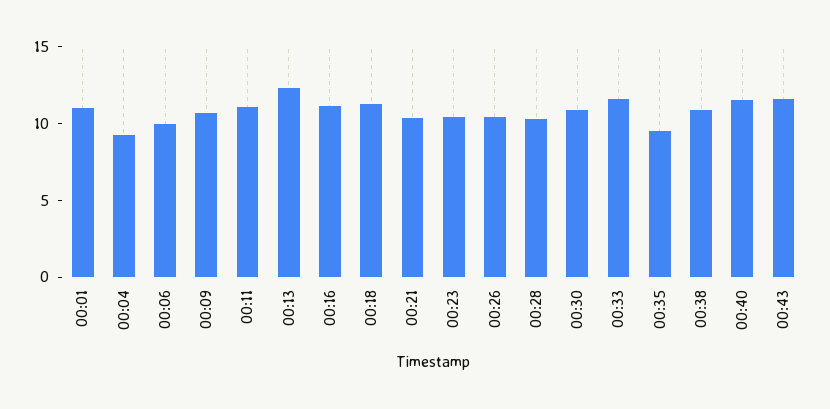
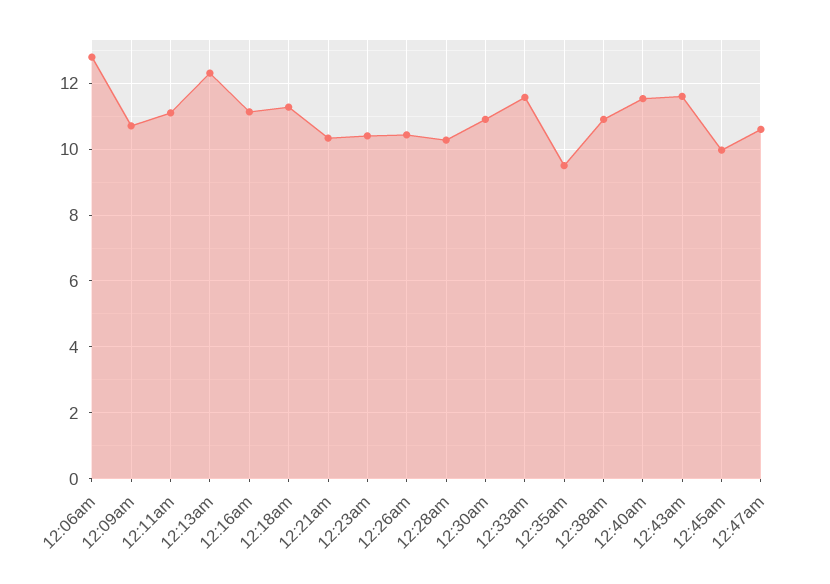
00:01: 11 -> none
00:04: 9 -> none
00:06: 10 -> 12.8
12:45am: none -> 10
12:47am: none -> 10.6

